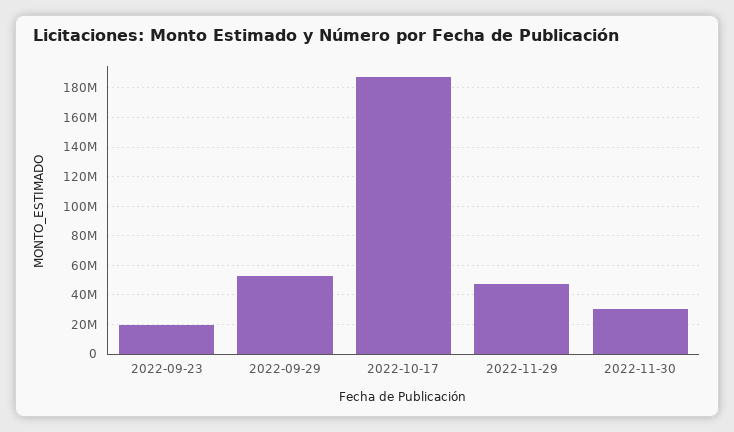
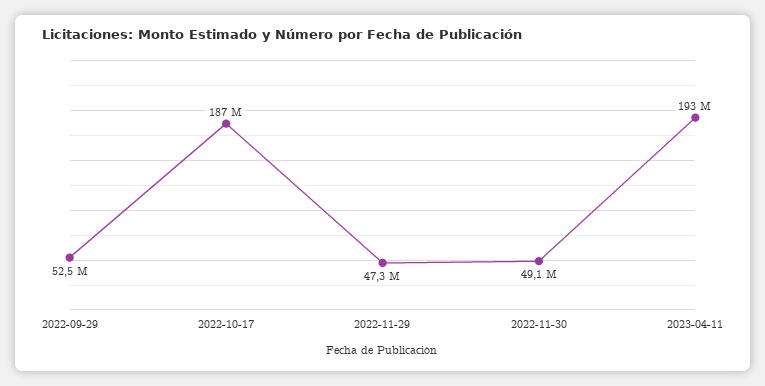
2022-09-23: 20000000 -> none
2022-11-30: 30000000 -> 49100000
2023-04-11: none -> 193000000

